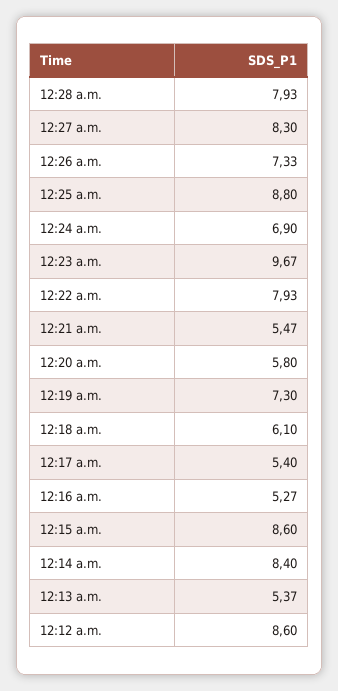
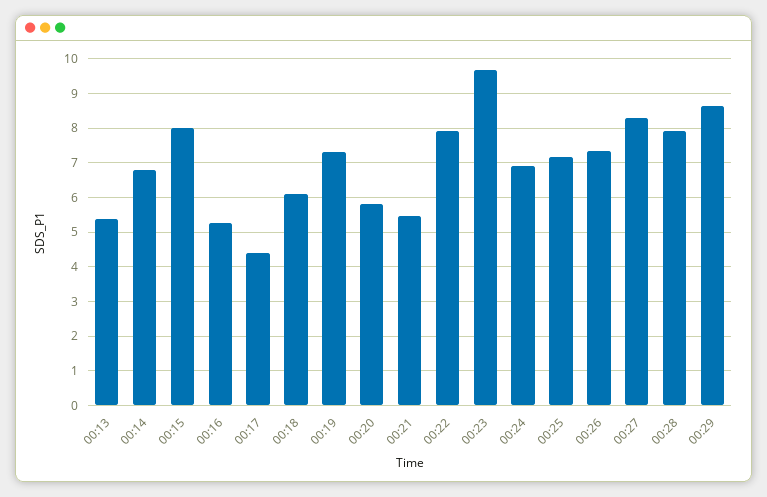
12:25 a.m.: 8.8 -> 7.2
12:17 a.m.: 5.4 -> 4.4
12:15 a.m.: 8.6 -> 8
12:14 a.m.: 8.4 -> 6.8
12:12 a.m.: 8.6 -> none
00:29: none -> 8.6

